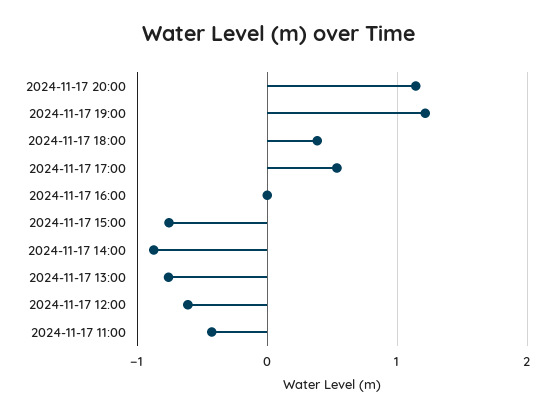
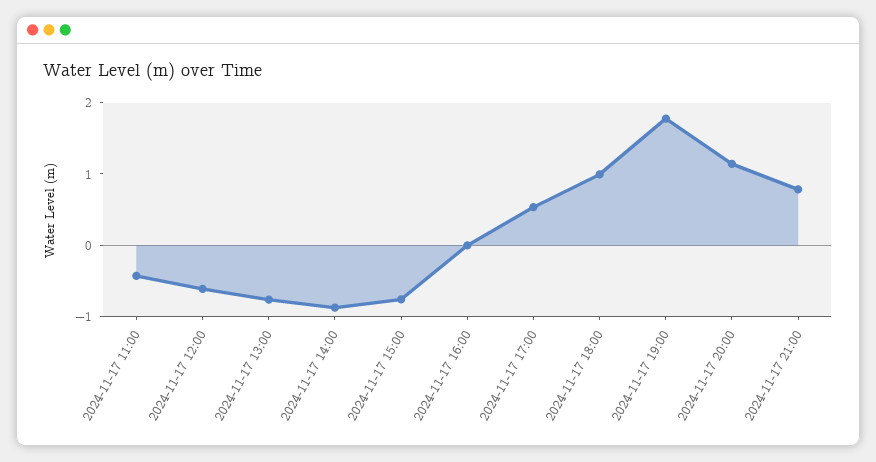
2024-11-17 19:00: 1.2 -> 1.8
2024-11-17 18:00: 0.4 -> 1
2024-11-17 21:00: none -> 0.8

